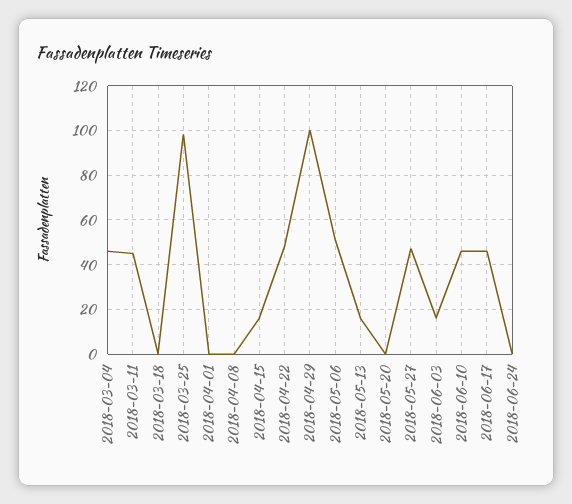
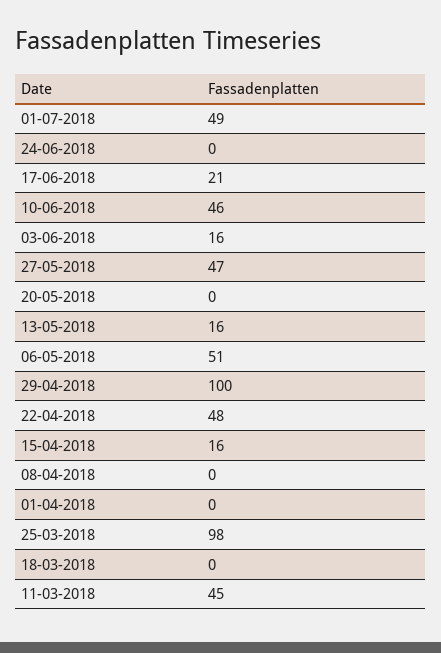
2018-03-04: 45 -> none
2018-06-17: 45 -> 21
01-07-2018: none -> 49

